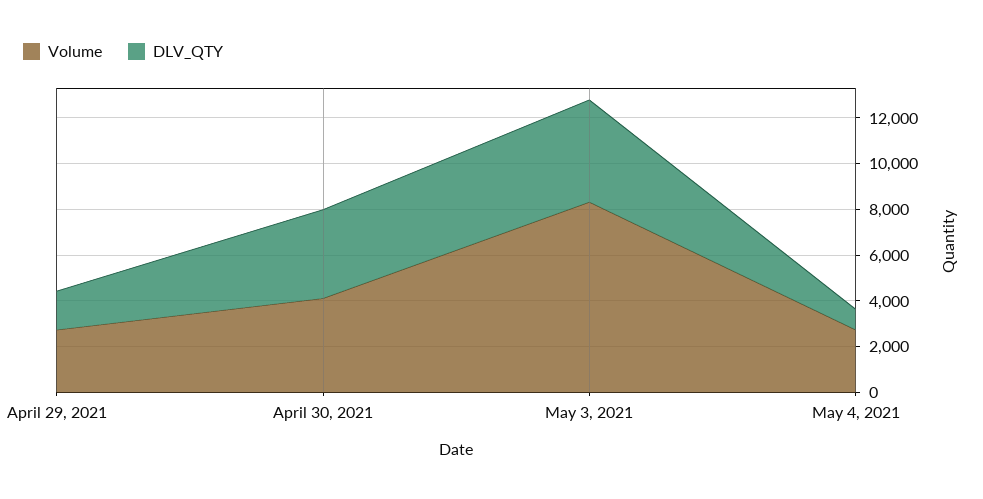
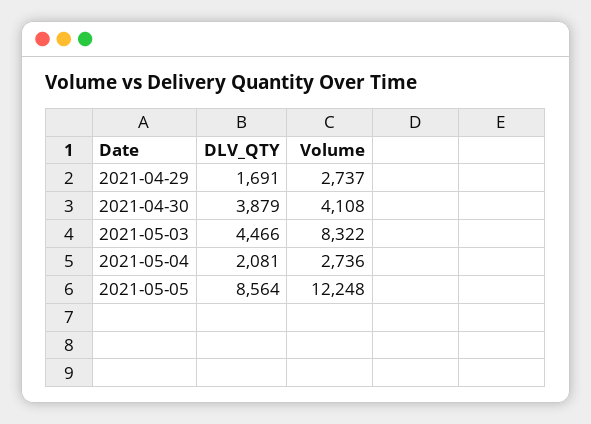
DLV_QTY, May 4, 2021: 1000 -> 2081
DLV_QTY, 2021-05-05: none -> 8564
Volume, 2021-05-05: none -> 12248

